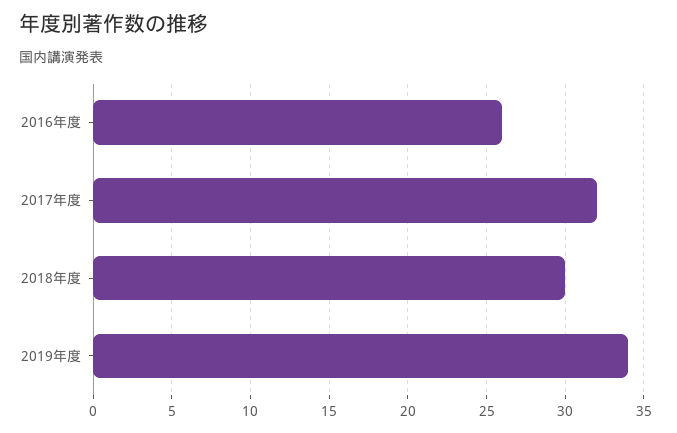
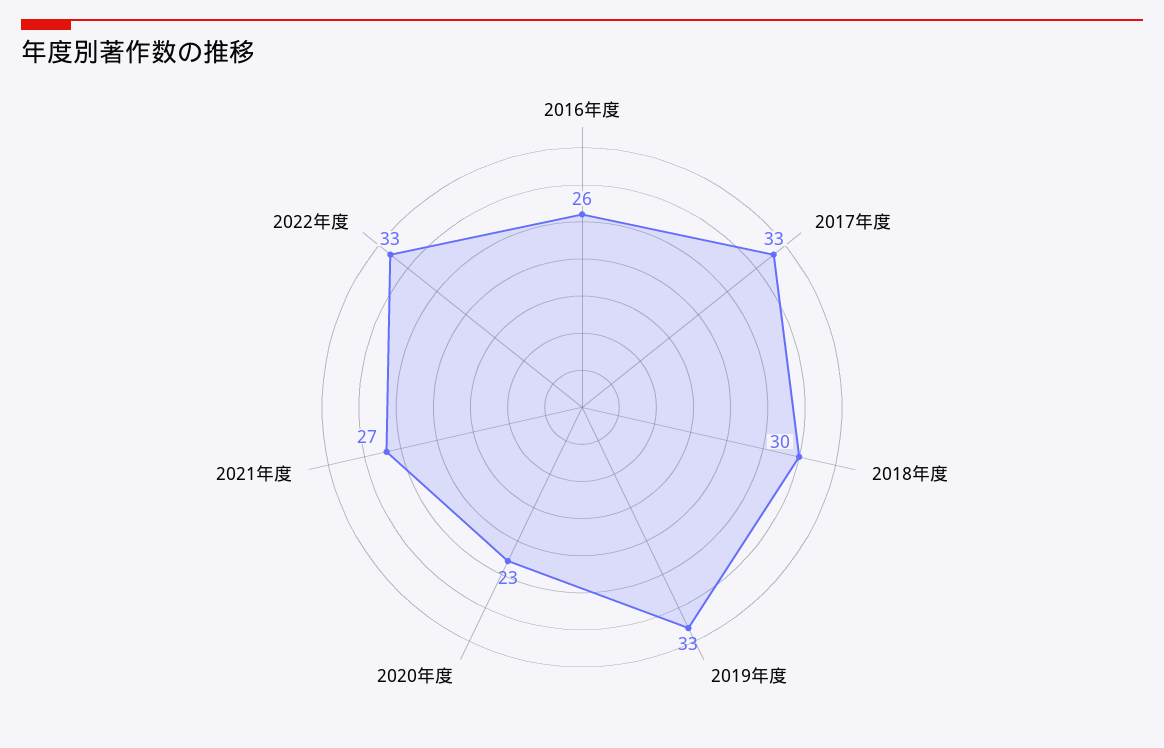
2017年度: 32 -> 33
2019年度: 34 -> 33
2020年度: none -> 23
2021年度: none -> 27
2022年度: none -> 33

